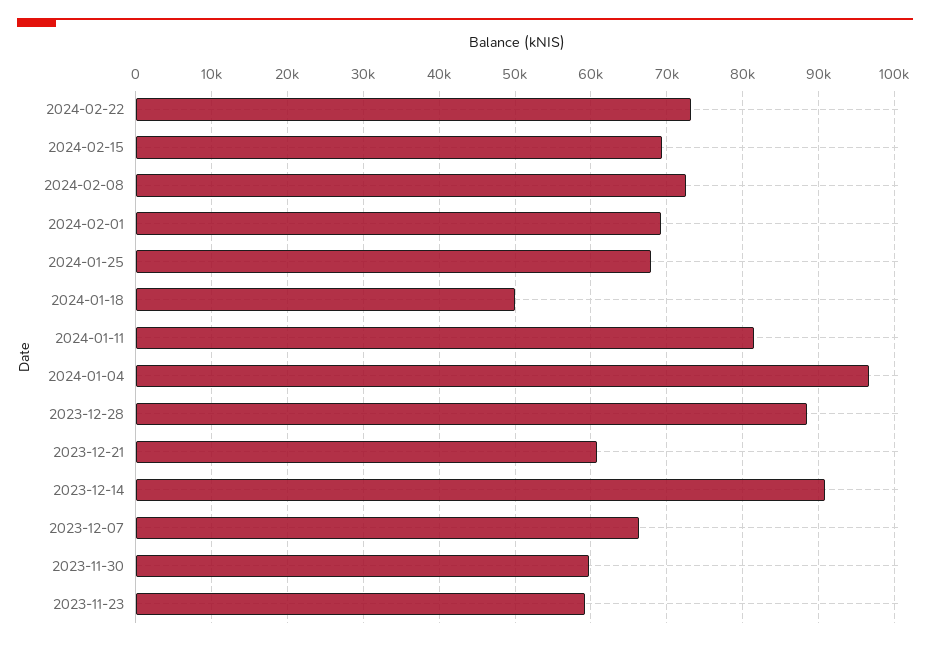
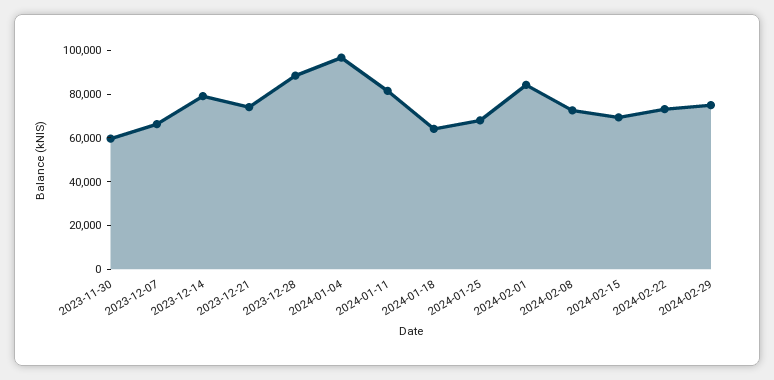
2024-02-01: 69000 -> 85000
2024-01-18: 50000 -> 65000
2023-12-21: 61000 -> 75000
2023-12-14: 91000 -> 80000
2023-11-23: 59000 -> none
2024-02-29: none -> 75000

